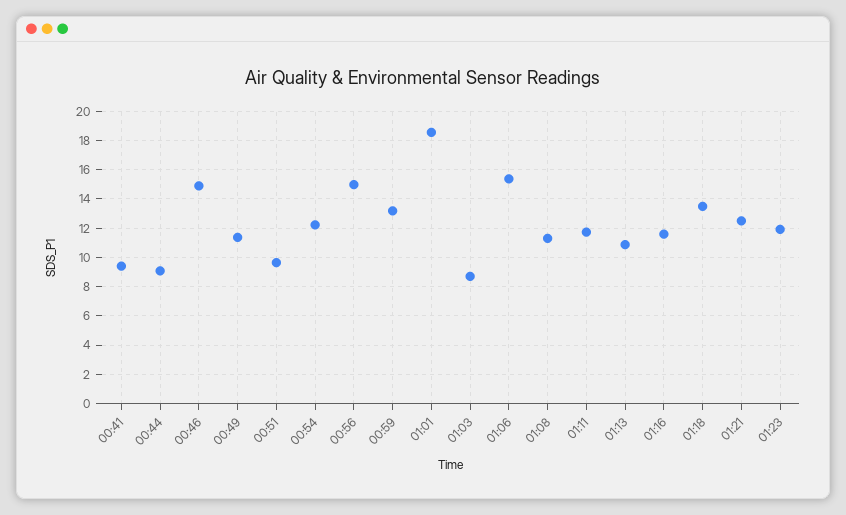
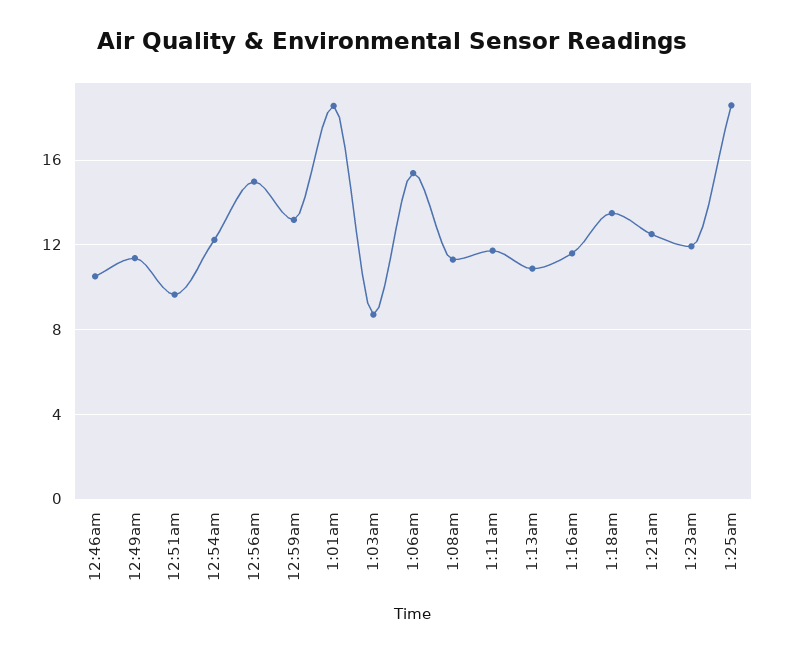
00:41: 9.5 -> none
00:44: 9 -> none
00:46: 15 -> 10.5
1:25am: none -> 18.5

